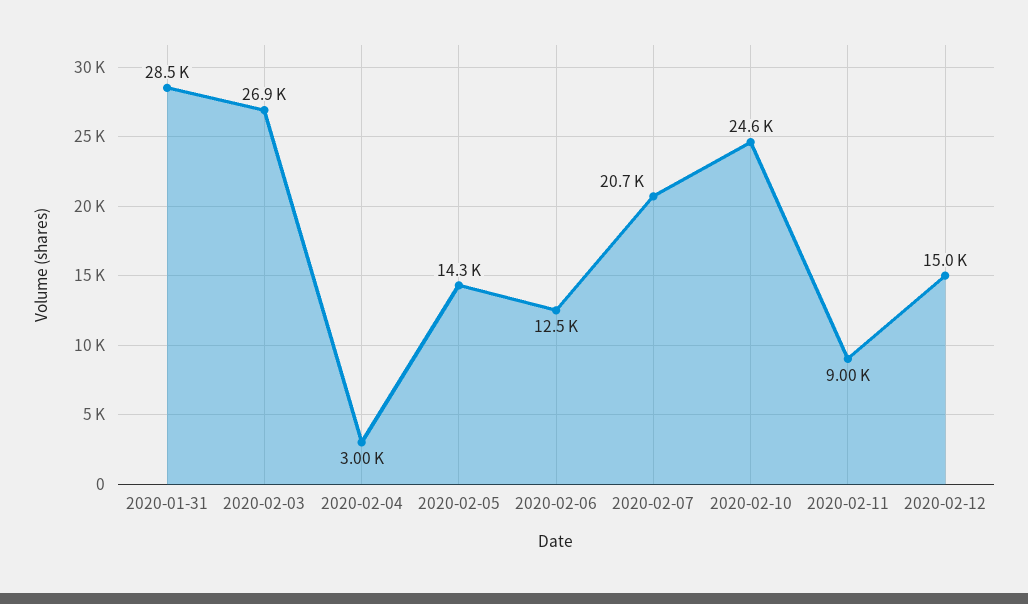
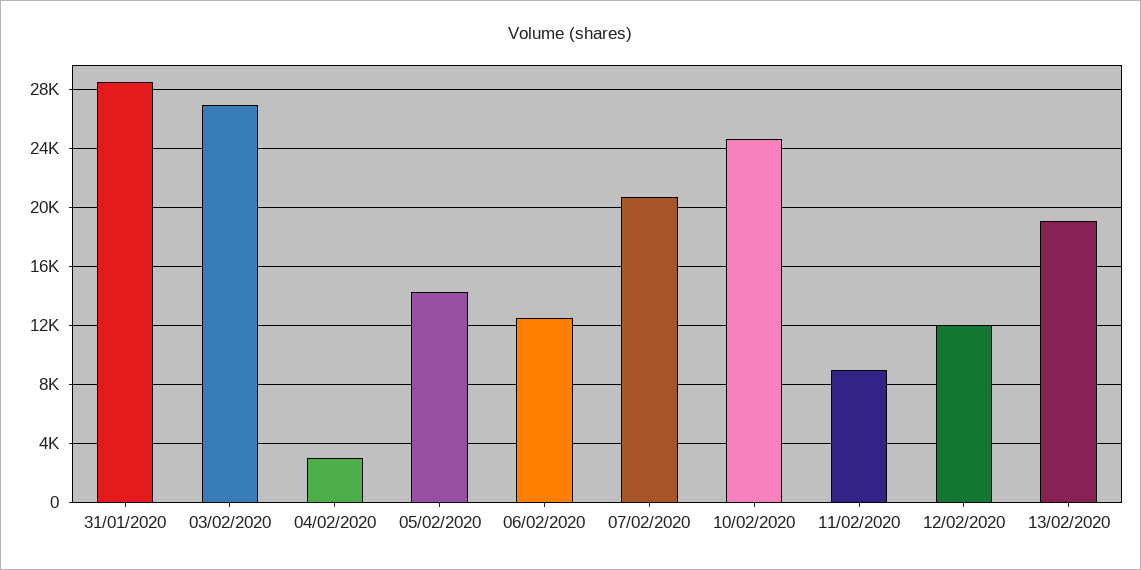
2020-02-12: 15000 -> 12000
13/02/2020: none -> 19000

